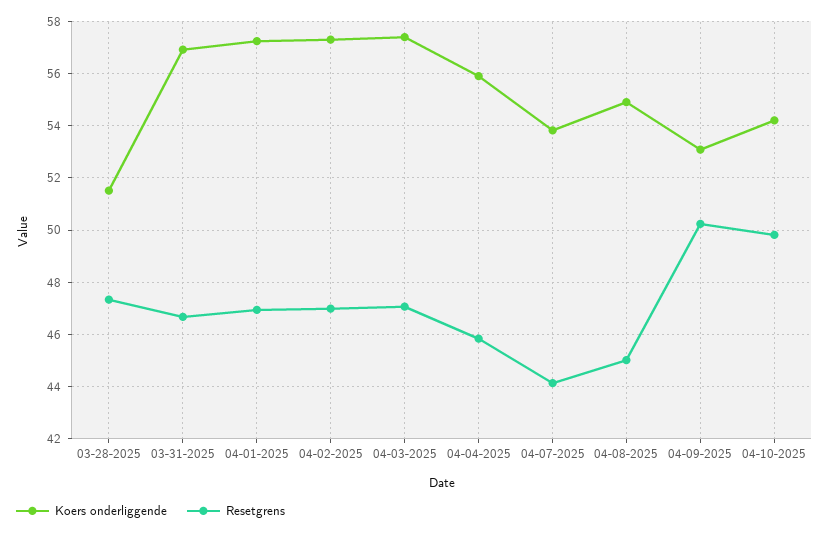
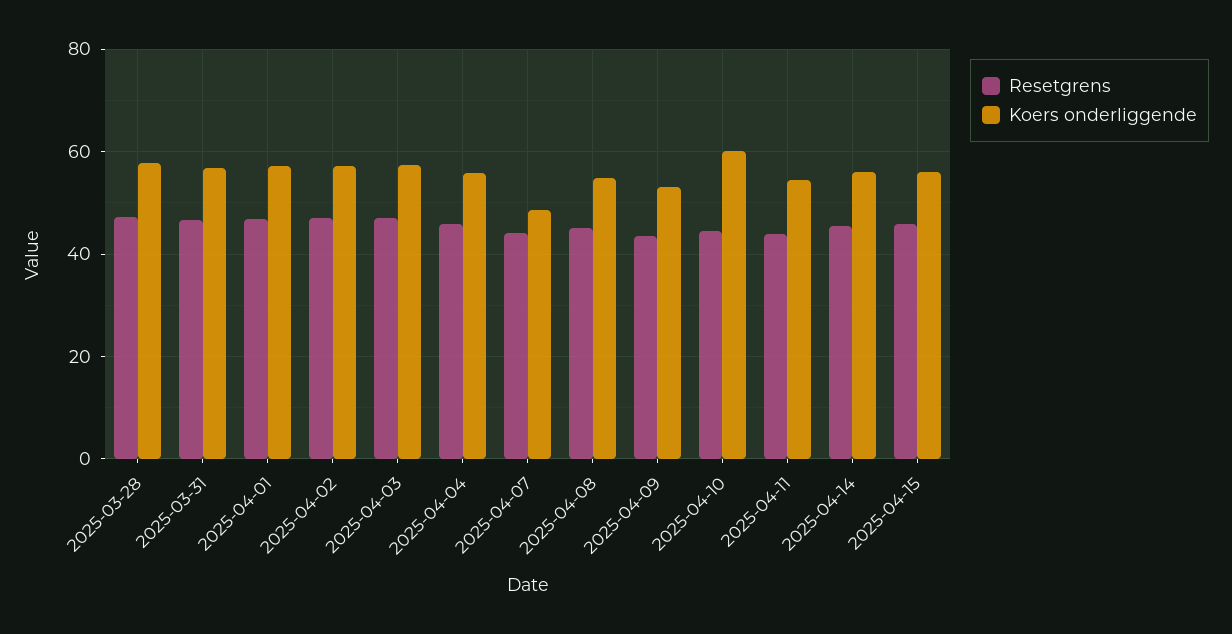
Koers onderliggende, 03-28-2025: 51.5 -> 58
Koers onderliggende, 04-07-2025: 53.75 -> 48
Resetgrens, 04-09-2025: 50.25 -> 44
Koers onderliggende, 04-10-2025: 54.25 -> 60
Resetgrens, 04-10-2025: 49.75 -> 44
Resetgrens, 2025-04-11: none -> 44
Koers onderliggende, 2025-04-11: none -> 54
Resetgrens, 2025-04-14: none -> 46
Koers onderliggende, 2025-04-14: none -> 56
Resetgrens, 2025-04-15: none -> 46
Koers onderliggende, 2025-04-15: none -> 56

